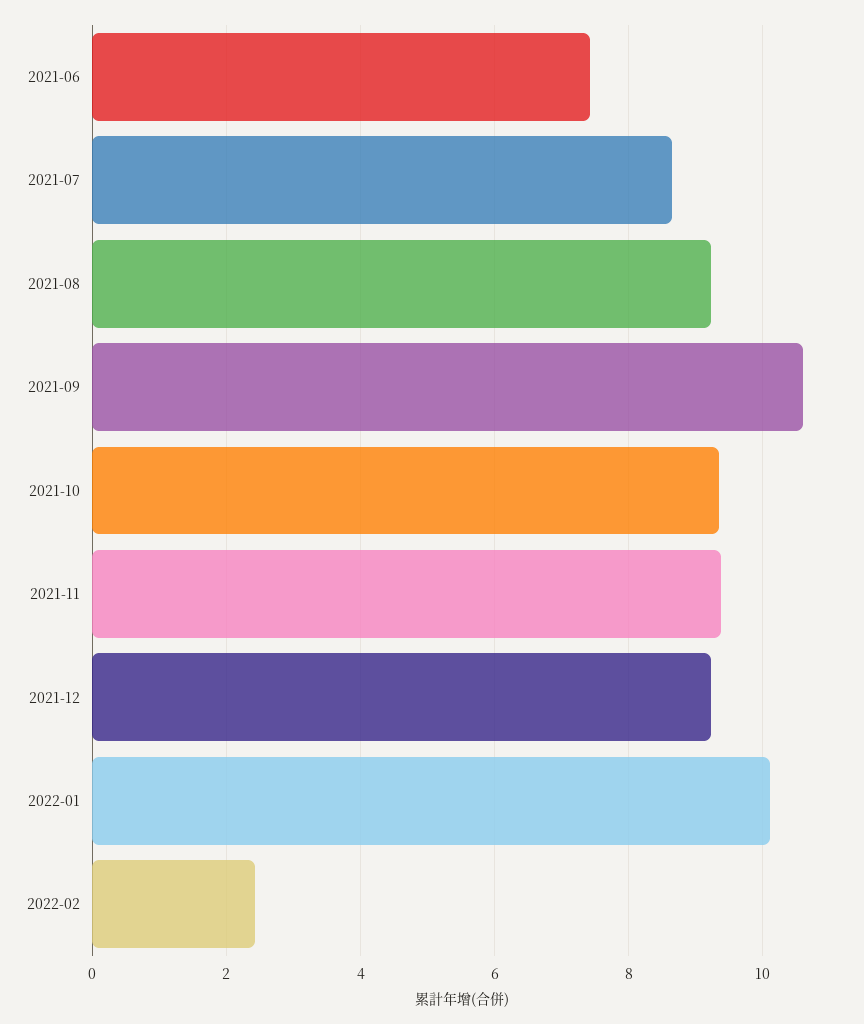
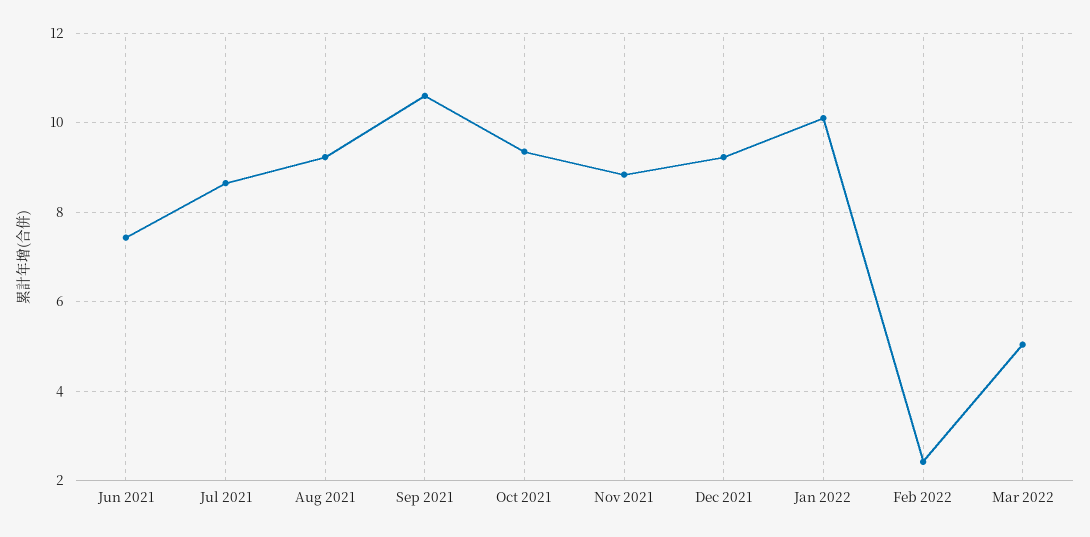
2021-11: 9.4 -> 8.8
Mar 2022: none -> 5

